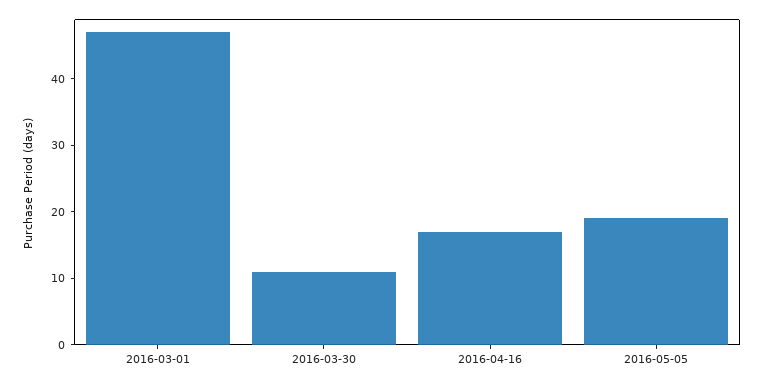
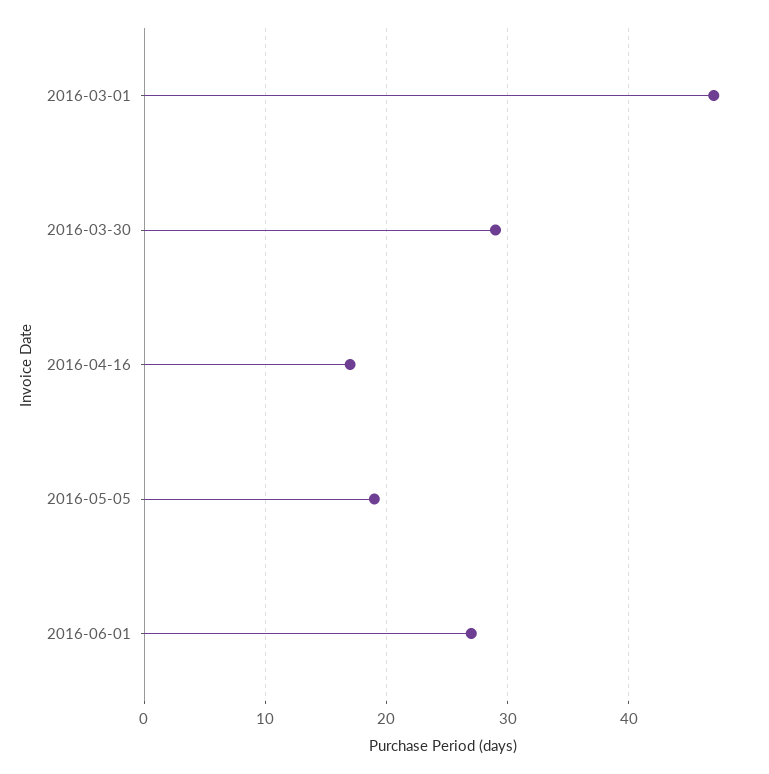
2016-03-30: 10 -> 29
2016-06-01: none -> 27

